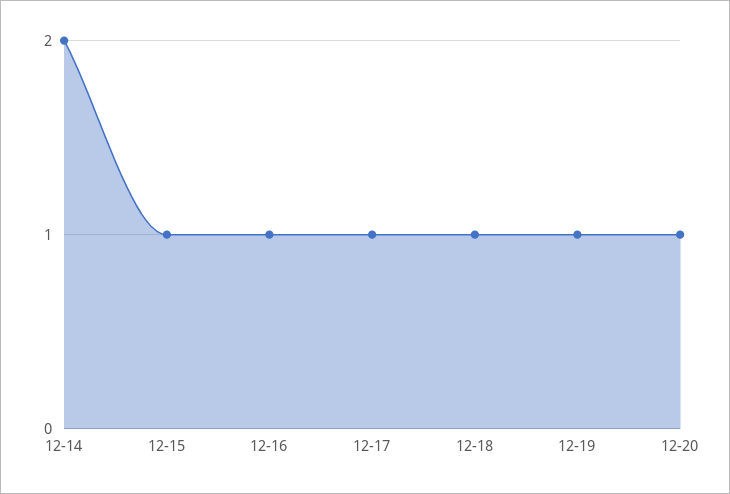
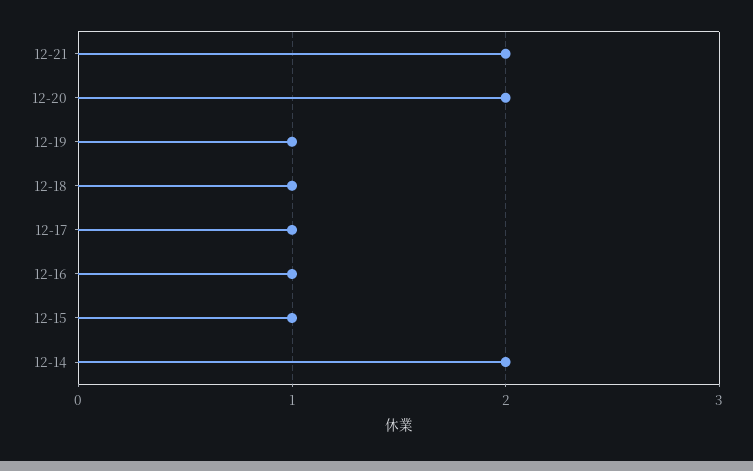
12-20: 1 -> 2
12-21: none -> 2

